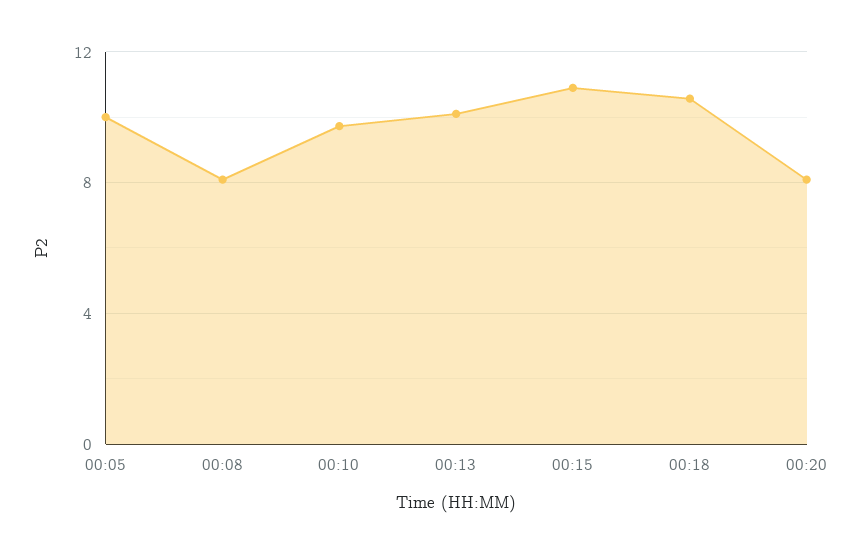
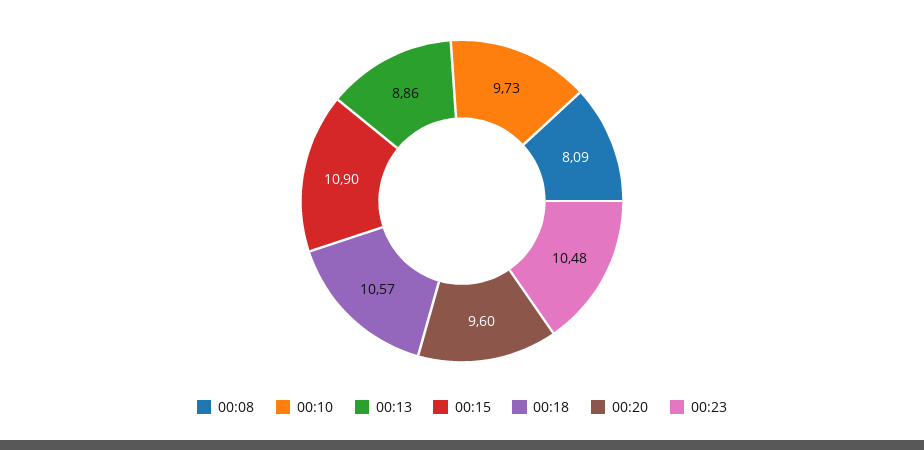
00:05: 10 -> none
00:13: 10 -> 8.86
00:20: 8 -> 9.6
00:23: none -> 10.48

